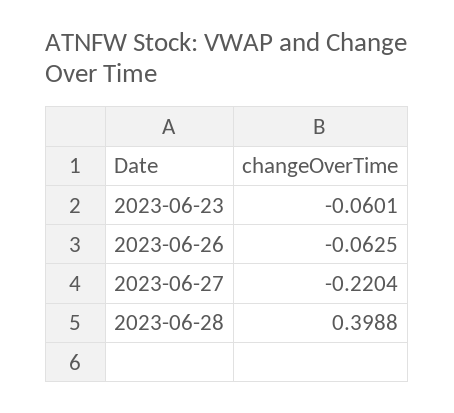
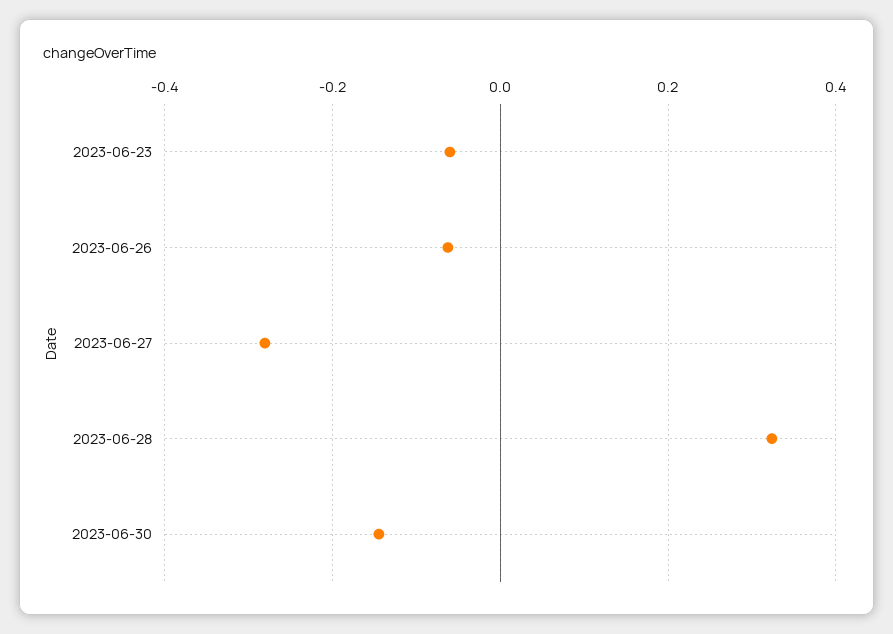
2023-06-27: -0.2204 -> -0.28
2023-06-28: 0.3988 -> 0.32
2023-06-30: none -> -0.14

